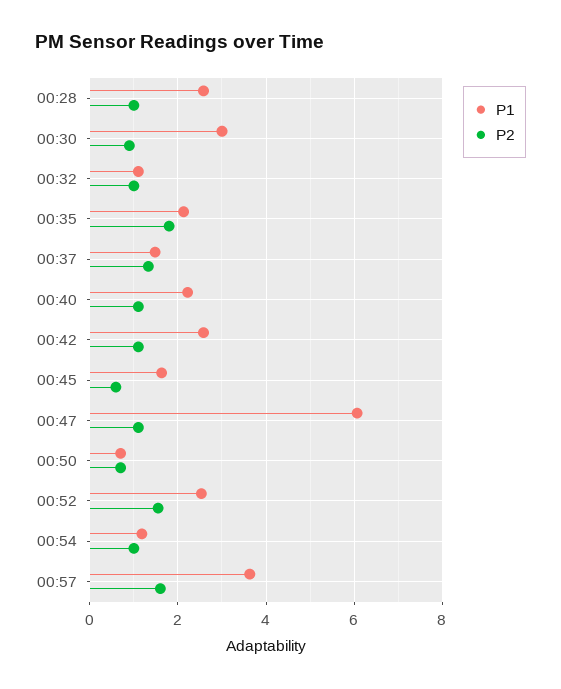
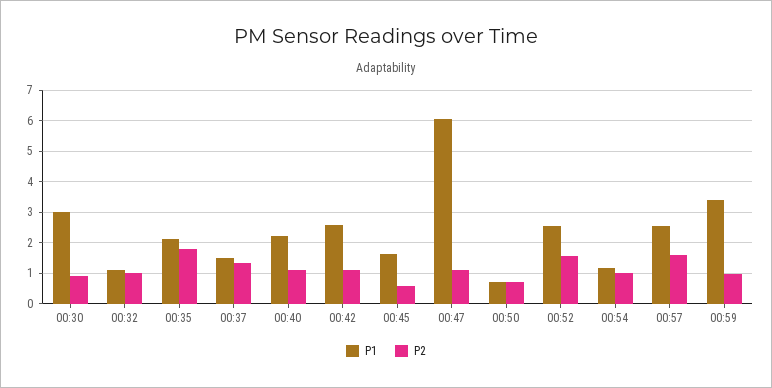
P1, 00:28: 2.6 -> none
P2, 00:28: 1 -> none
P1, 00:57: 3.6 -> 2.6
P1, 00:59: none -> 3.4
P2, 00:59: none -> 1

